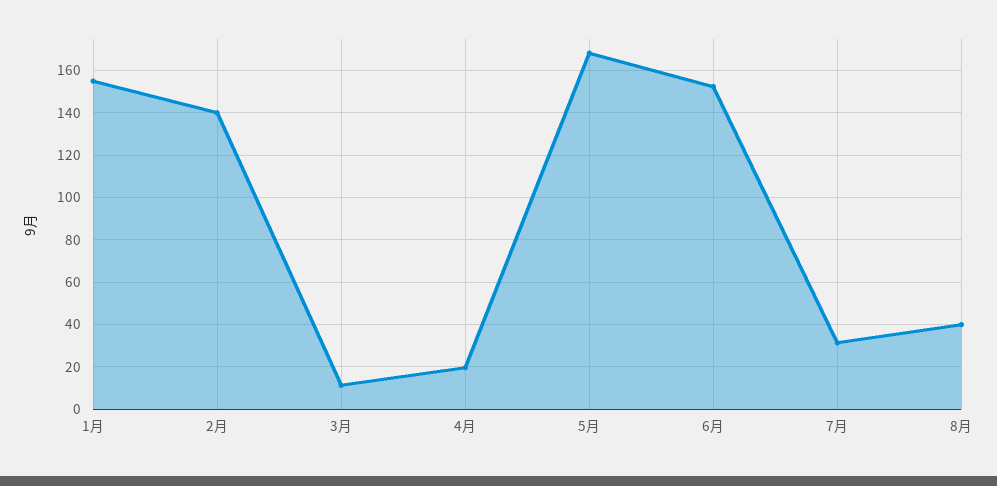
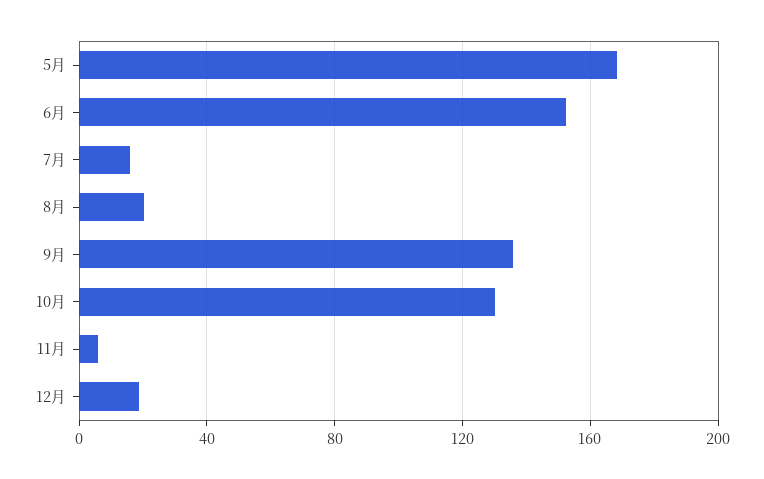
1月: 155 -> none
2月: 140 -> none
3月: 10 -> none
4月: 20 -> none
7月: 30 -> 15
8月: 40 -> 20
9月: none -> 135
10月: none -> 130
11月: none -> 5
12月: none -> 20

